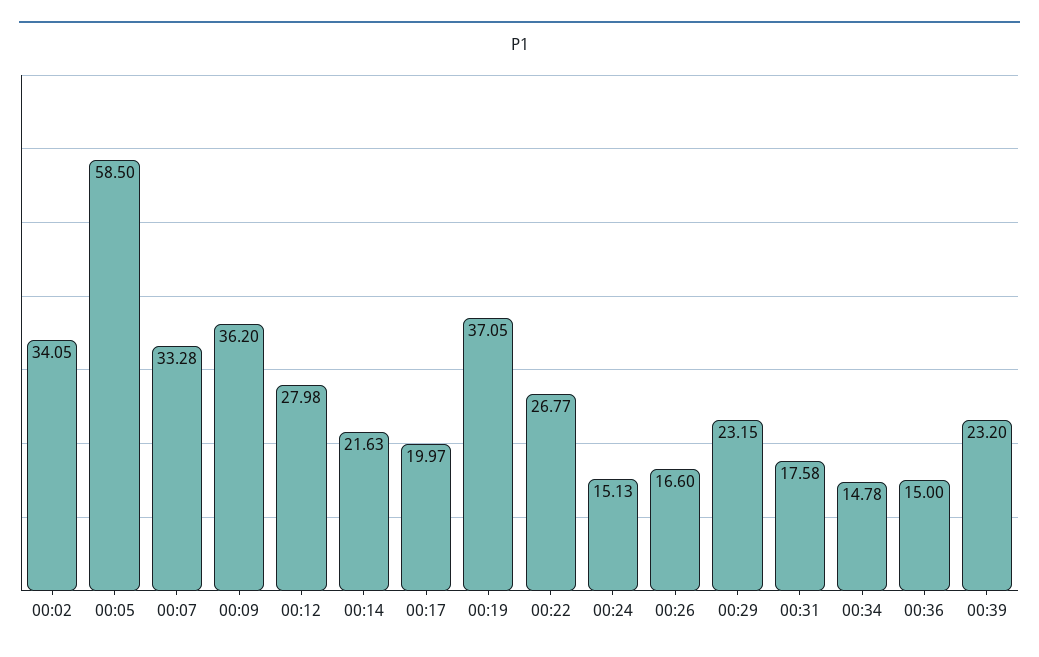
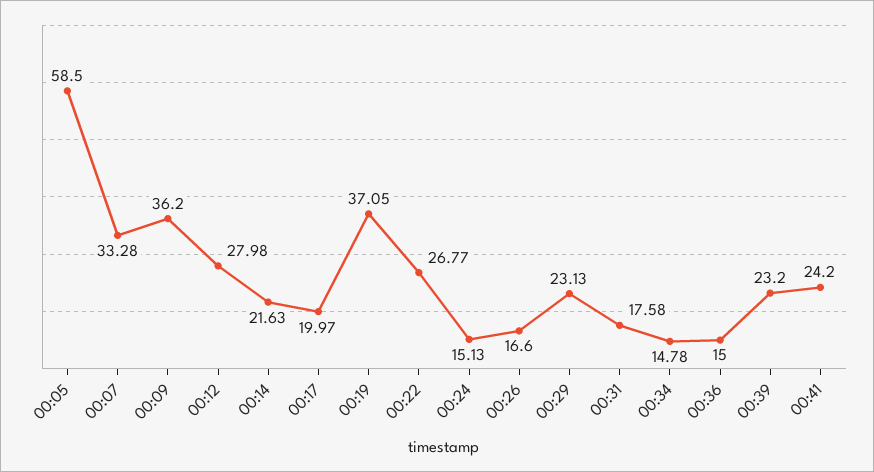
00:02: 34.05 -> none
00:29: 23.15 -> 23.13
00:41: none -> 24.2

